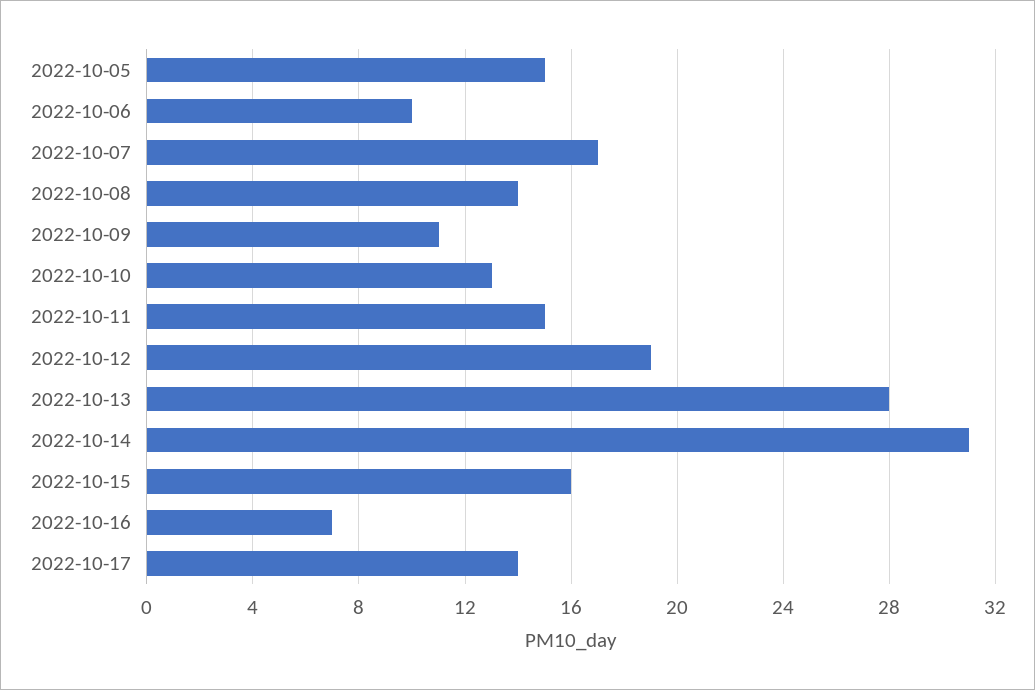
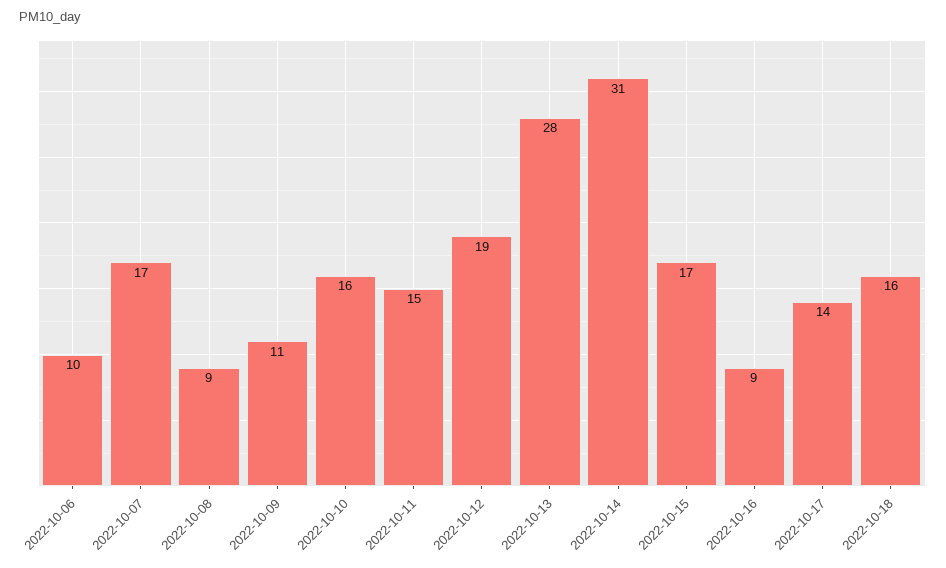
2022-10-05: 15 -> none
2022-10-08: 14 -> 9
2022-10-10: 13 -> 16
2022-10-15: 16 -> 17
2022-10-16: 7 -> 9
2022-10-18: none -> 16

